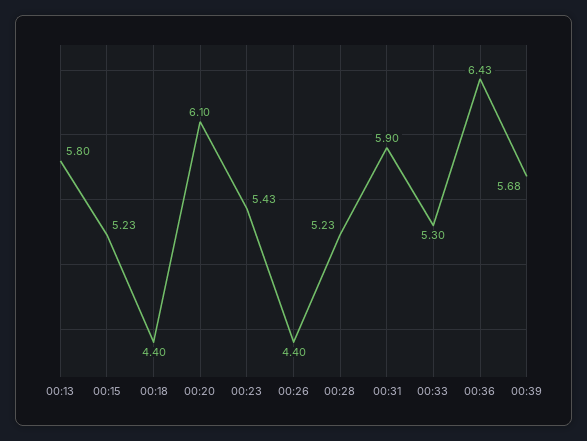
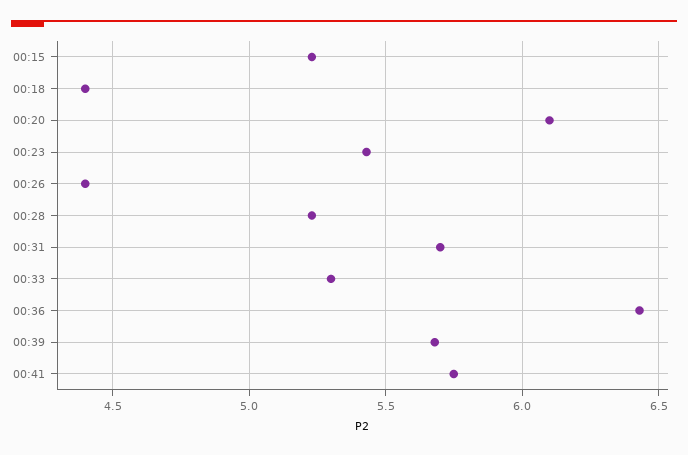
00:13: 5.8 -> none
00:31: 5.9 -> 5.7
00:41: none -> 5.75

